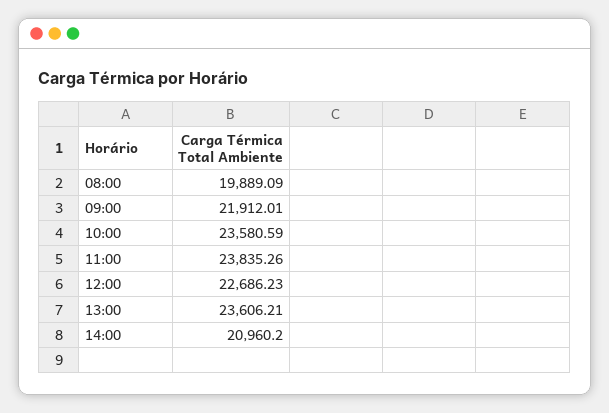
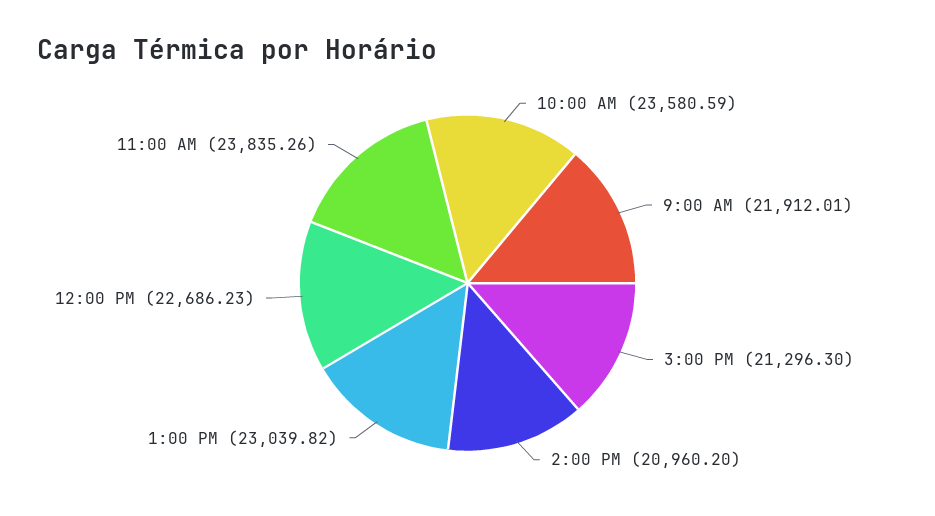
08:00: 19889.09 -> none
13:00: 23606.21 -> 23039.82
3:00 PM: none -> 21296.3

